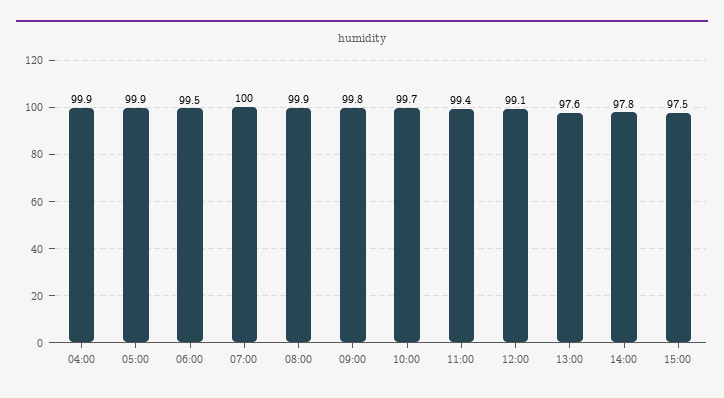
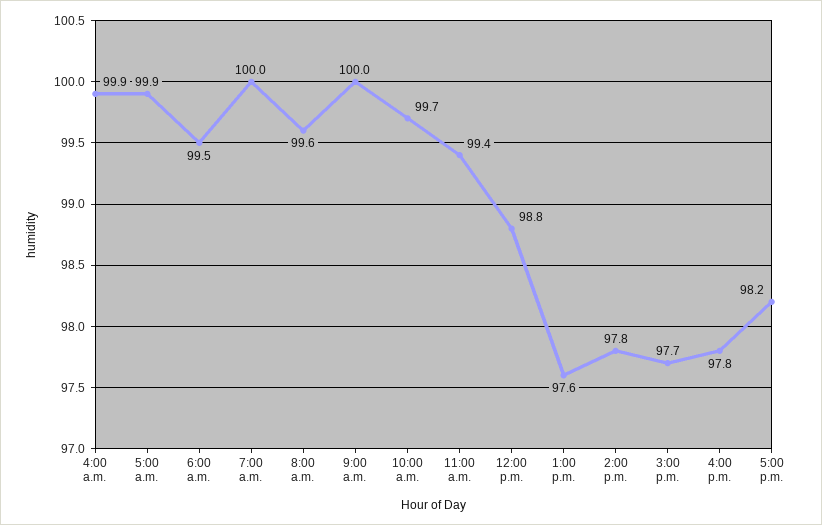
08:00: 99.9 -> 99.6
09:00: 99.8 -> 100
12:00: 99.1 -> 98.8
15:00: 97.5 -> 97.7
4:00 p.m.: none -> 97.8
5:00 p.m.: none -> 98.2

